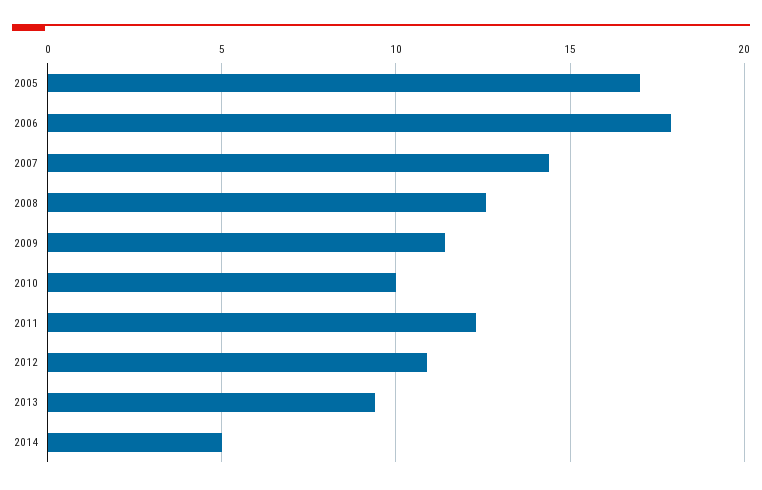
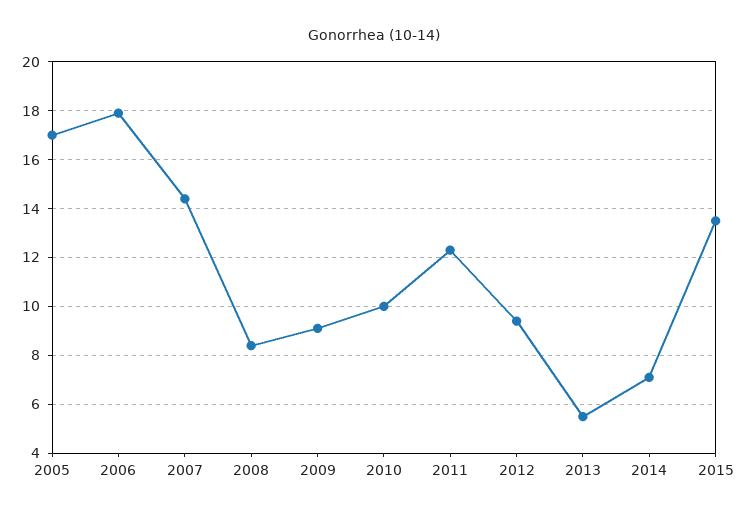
2008: 12.5 -> 8.5
2009: 11.5 -> 9
2012: 11 -> 9.5
2013: 9.5 -> 5.5
2014: 5 -> 7
2015: none -> 13.5

